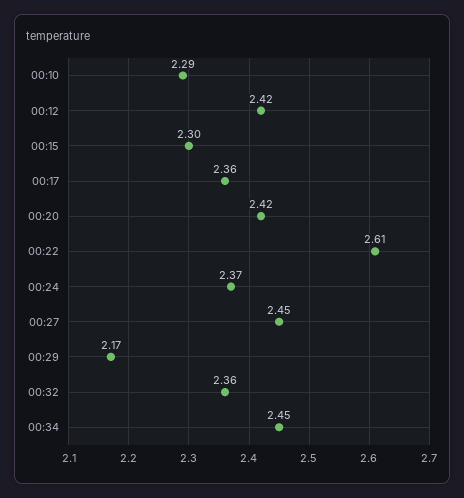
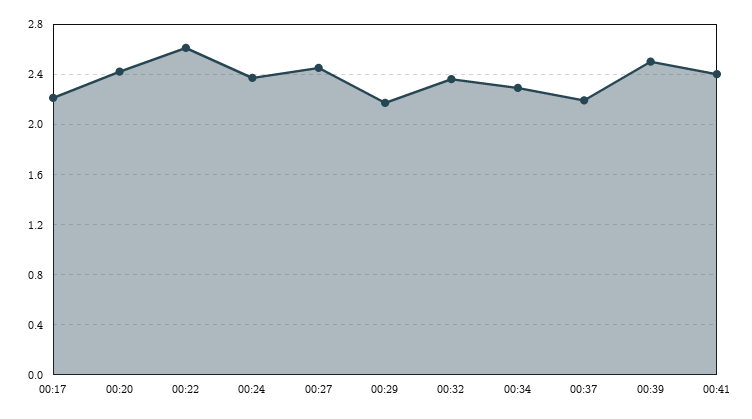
00:10: 2.29 -> none
00:12: 2.42 -> none
00:15: 2.3 -> none
00:17: 2.36 -> 2.2
00:34: 2.45 -> 2.3
00:37: none -> 2.2
00:39: none -> 2.5
00:41: none -> 2.4

